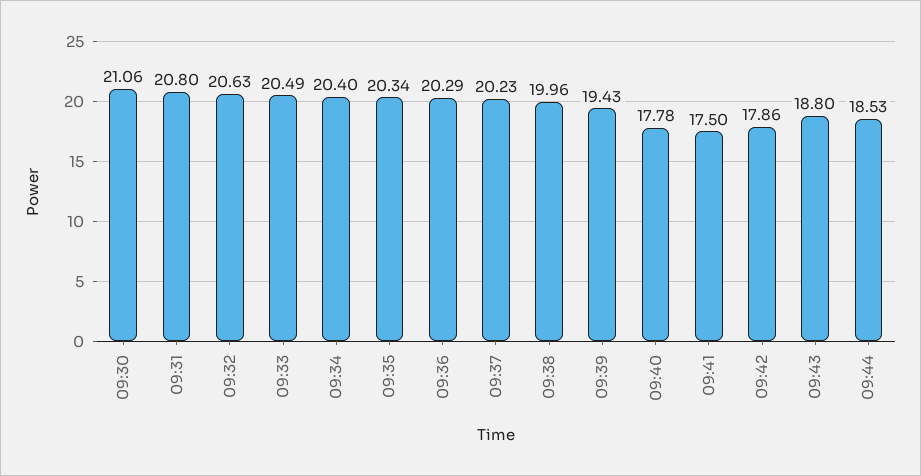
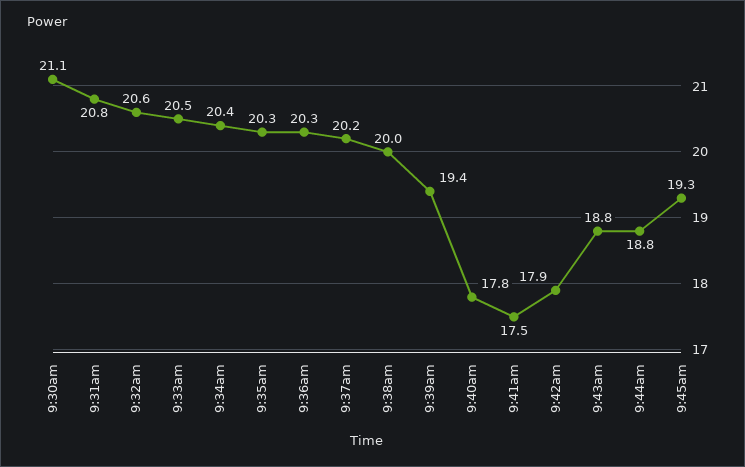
09:44: 18.53 -> 18.8
9:45am: none -> 19.3

